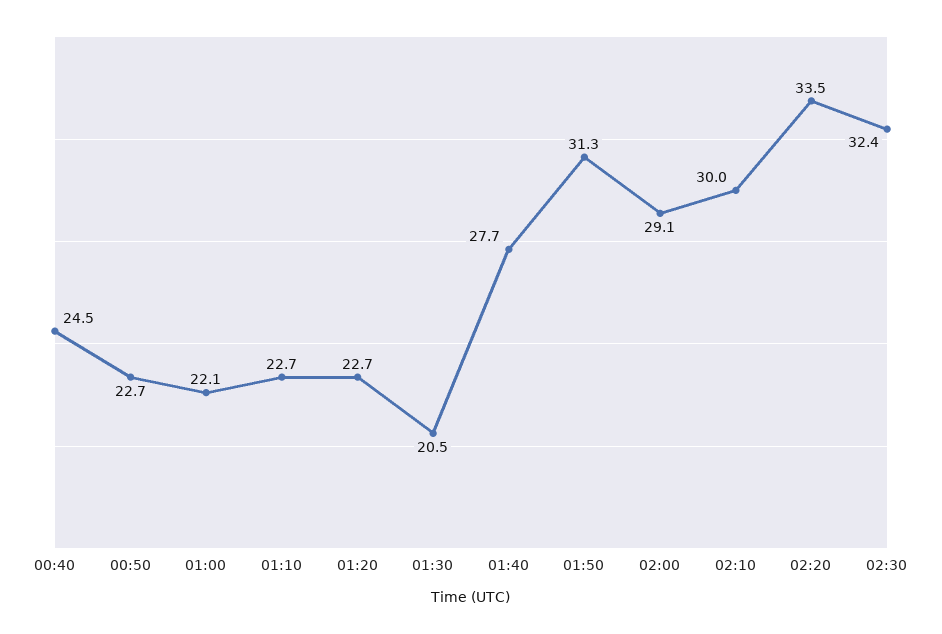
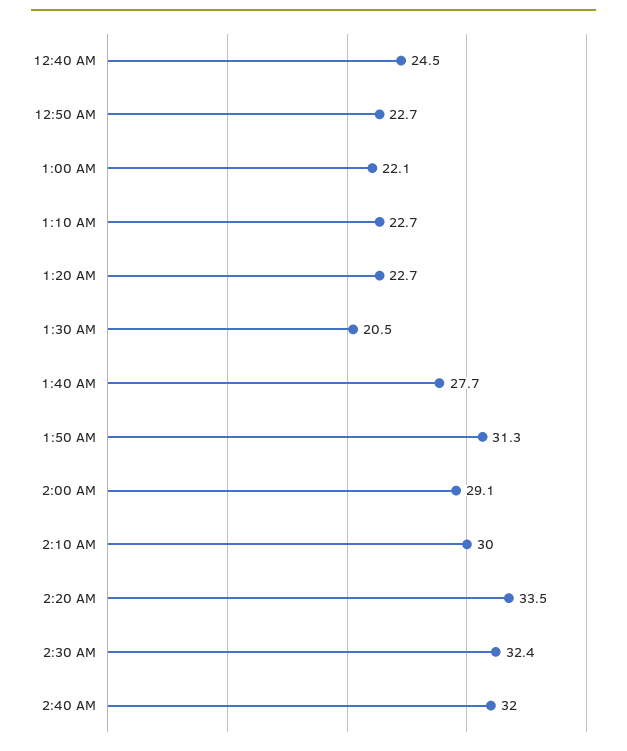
2:40 AM: none -> 32

